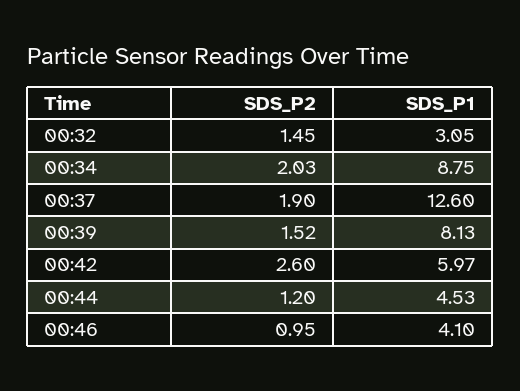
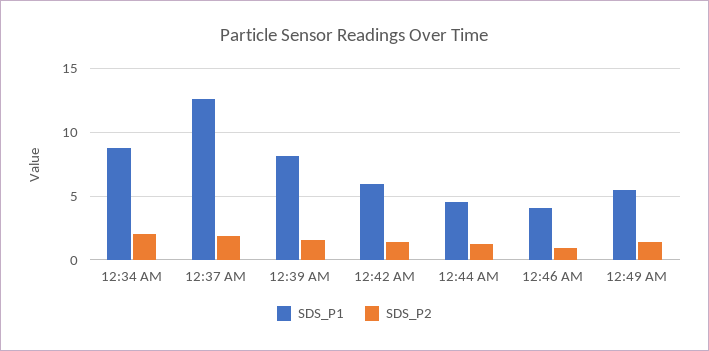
SDS_P2, 00:32: 1.45 -> none
SDS_P1, 00:32: 3.05 -> none
SDS_P2, 00:42: 2.6 -> 1.5
SDS_P1, 12:49 AM: none -> 5.5
SDS_P2, 12:49 AM: none -> 1.5

